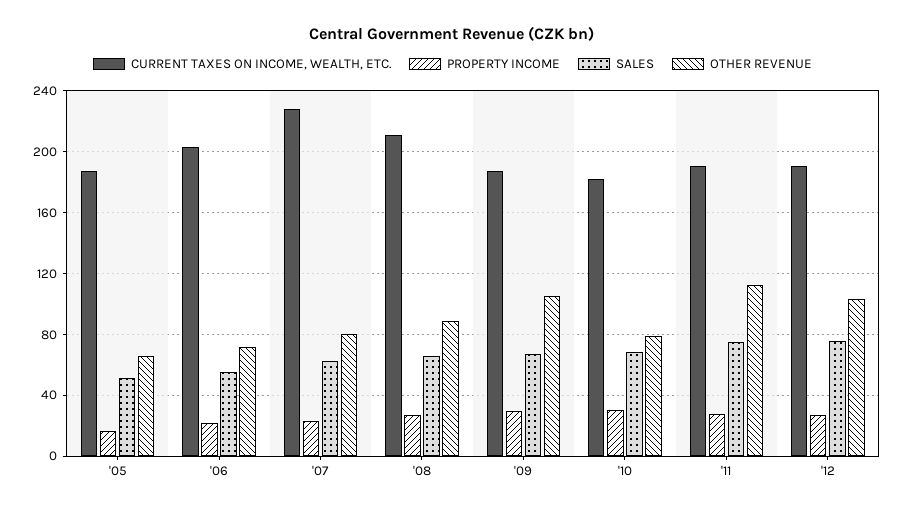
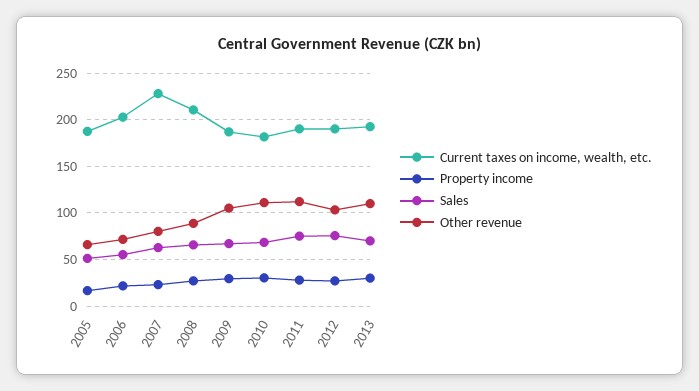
OTHER REVENUE, '10: 80 -> 110
CURRENT TAXES ON INCOME, WEALTH, ETC., 2013: none -> 190
PROPERTY INCOME, 2013: none -> 30
SALES, 2013: none -> 70
OTHER REVENUE, 2013: none -> 110

